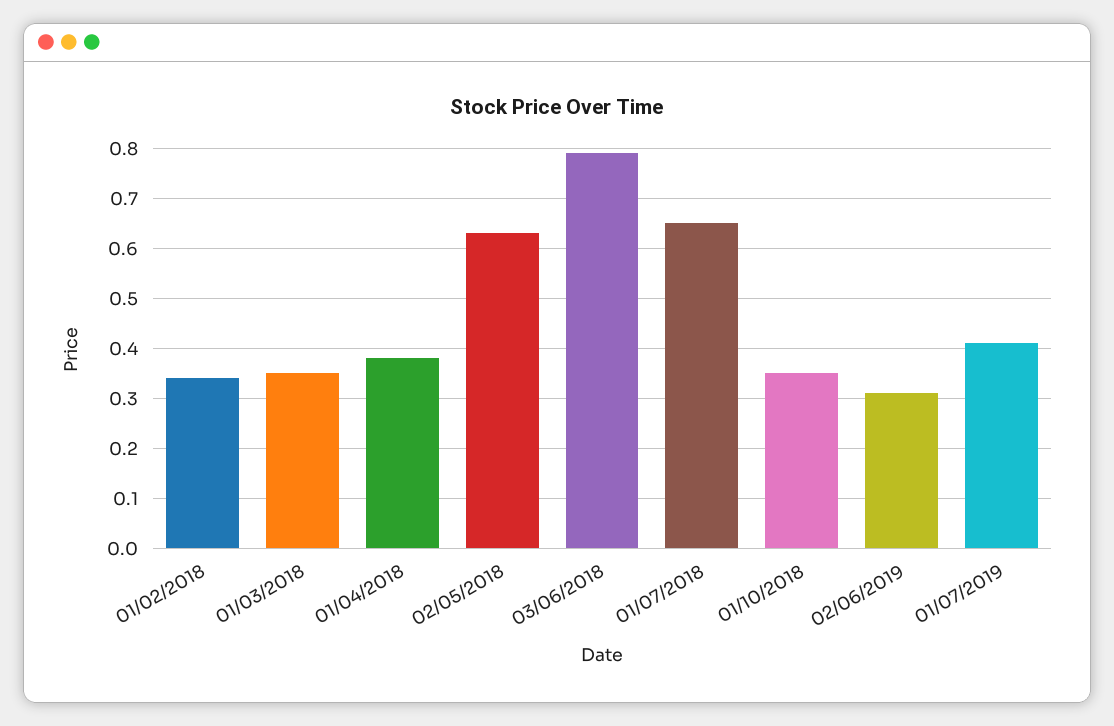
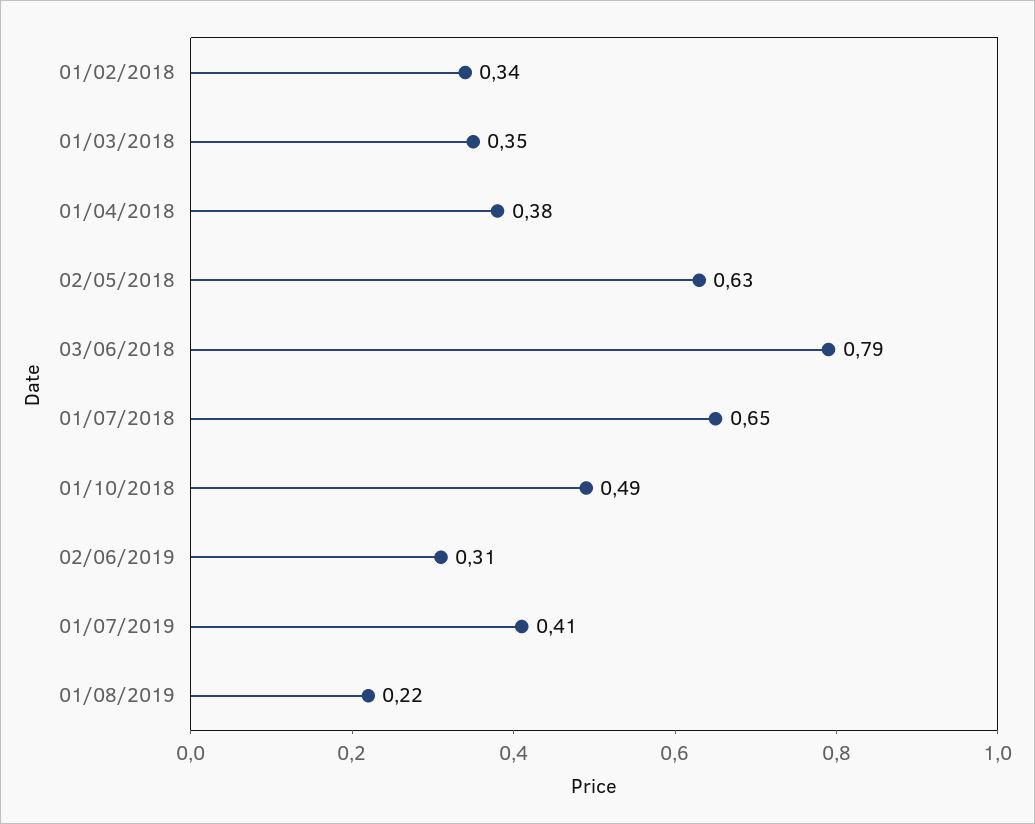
01/10/2018: 0.35 -> 0.49
01/08/2019: none -> 0.22

